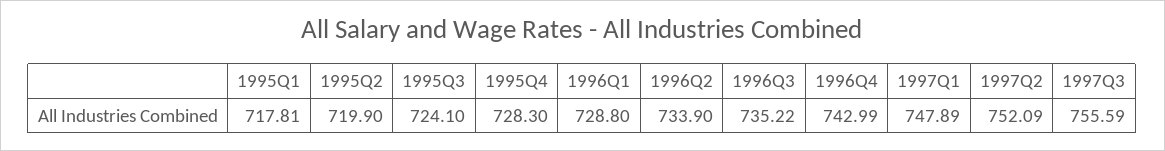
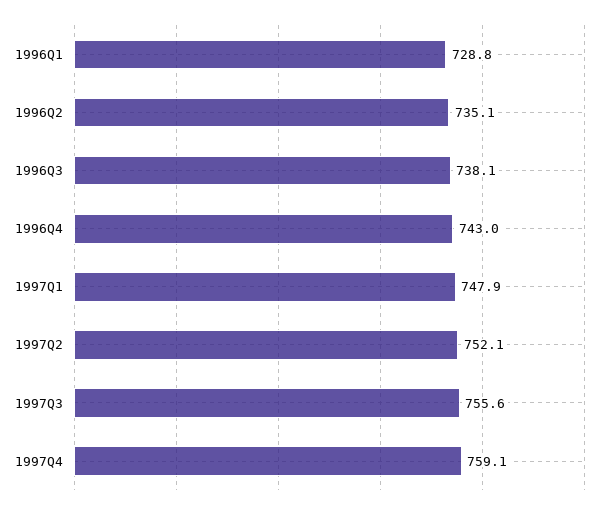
1995Q1: 717.81 -> none
1995Q2: 719.9 -> none
1995Q3: 724.1 -> none
1995Q4: 728.3 -> none
1996Q2: 733.9 -> 735.1
1996Q3: 735.22 -> 738.1
1997Q4: none -> 759.1

